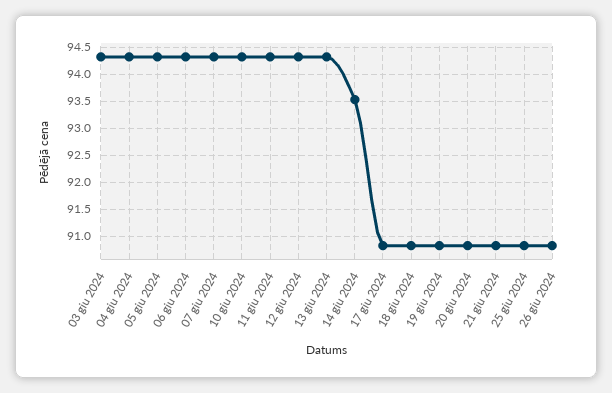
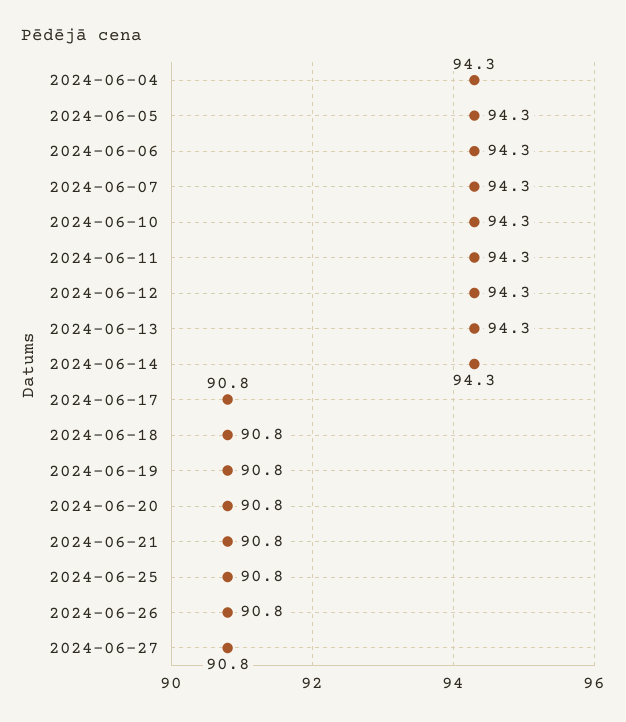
03 giu 2024: 94.25 -> none
14 giu 2024: 93.5 -> 94.3
2024-06-27: none -> 90.8

